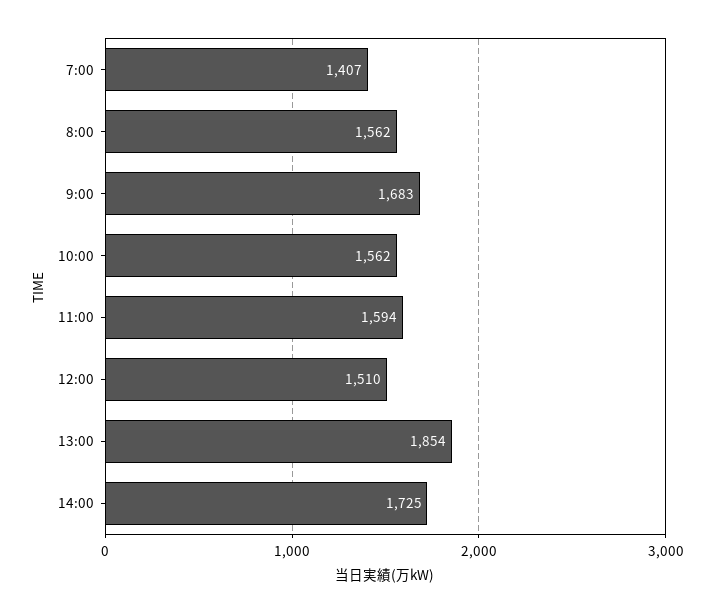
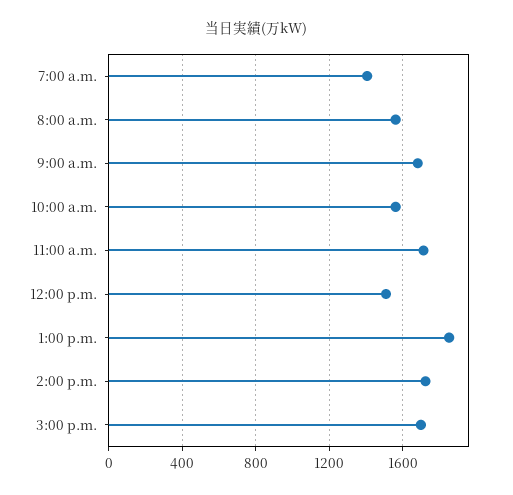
11:00: 1594 -> 1700
3:00 p.m.: none -> 1700

